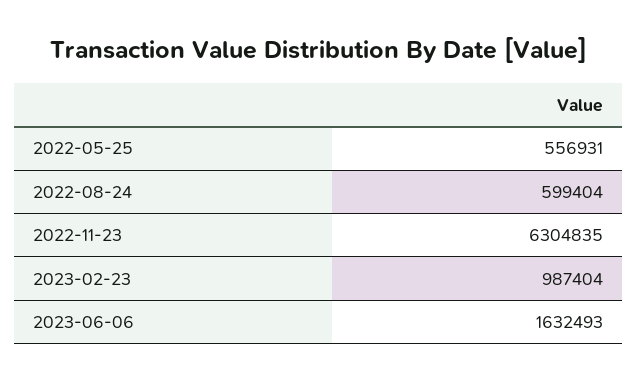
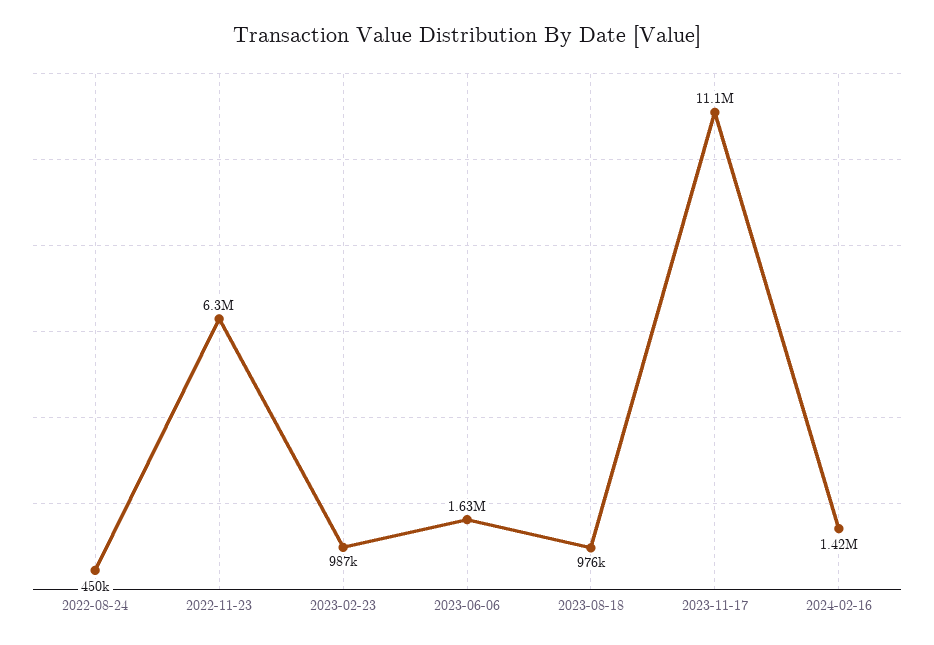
2022-05-25: 556931 -> none
2022-08-24: 599404 -> 450000
2023-08-18: none -> 976000
2023-11-17: none -> 11100000
2024-02-16: none -> 1420000

